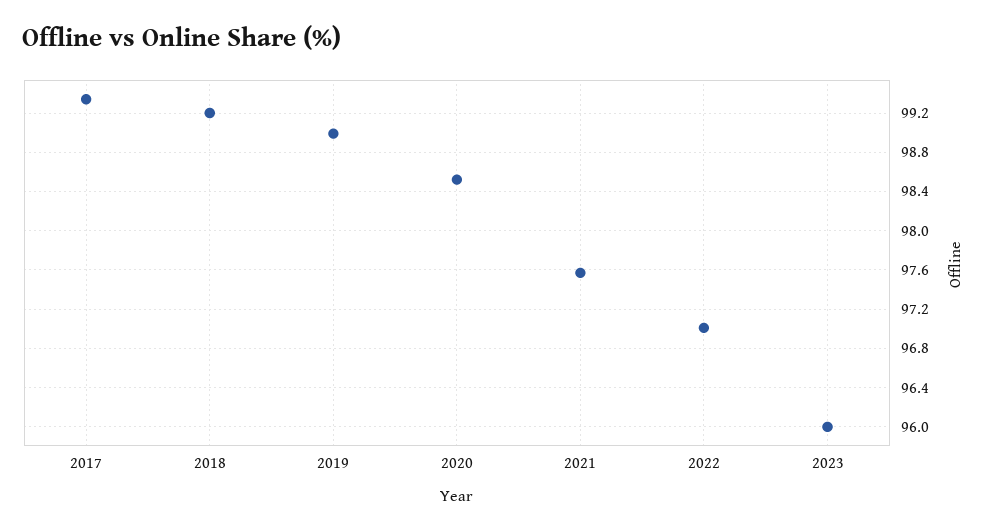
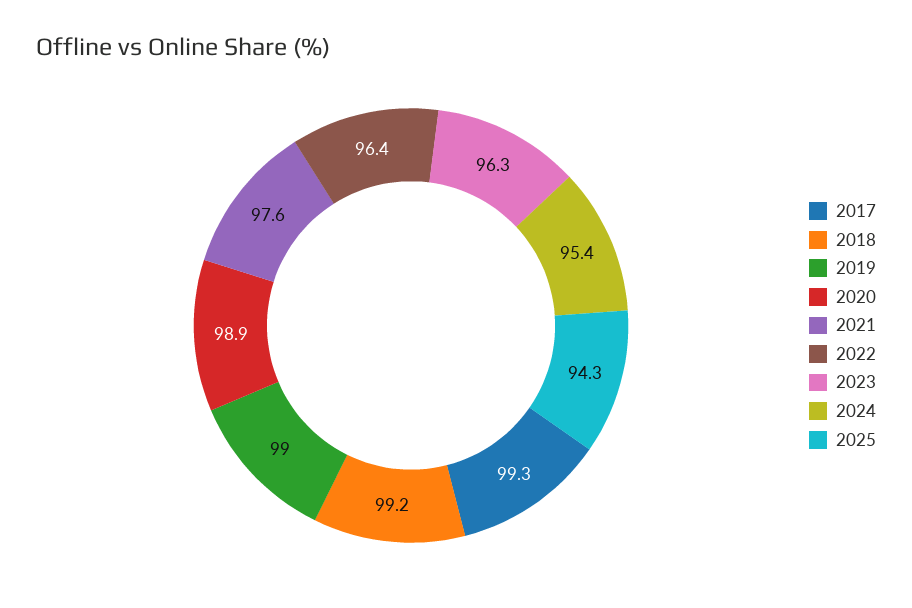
2020: 98.5 -> 98.9
2022: 97 -> 96.4
2023: 96 -> 96.3
2024: none -> 95.4
2025: none -> 94.3

